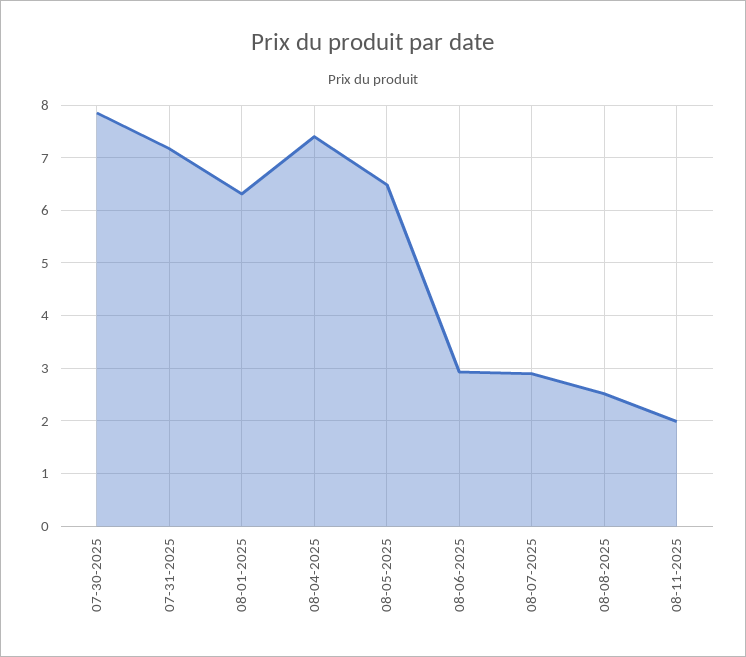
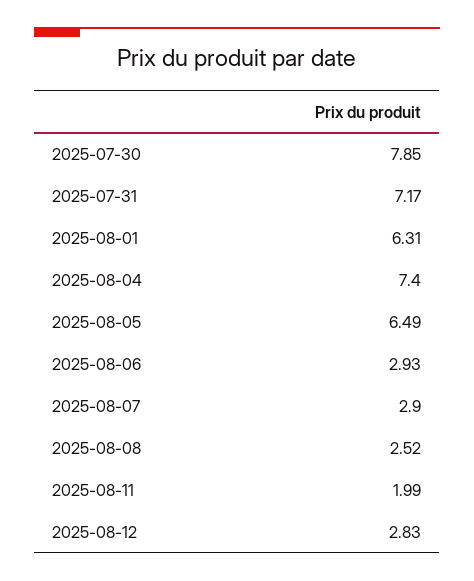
2025-08-12: none -> 2.83

